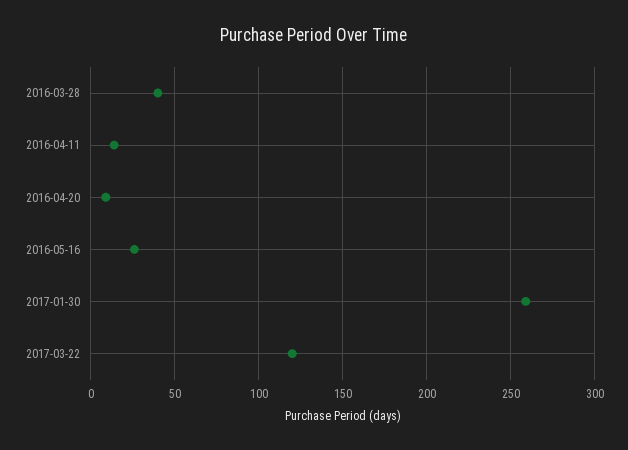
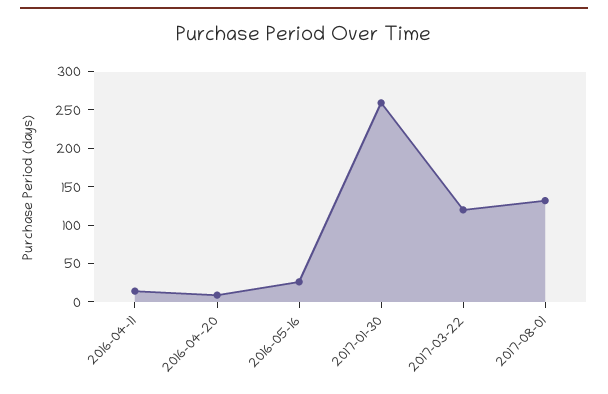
2016-03-28: 40 -> none
2017-08-01: none -> 125

